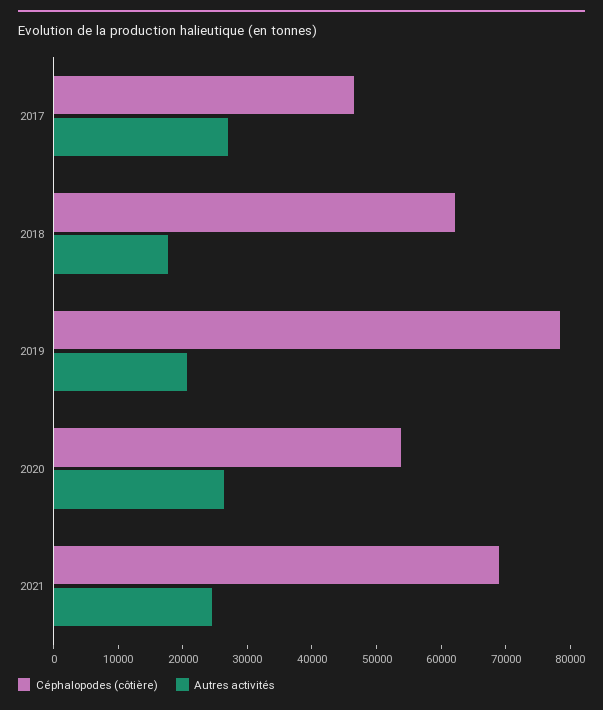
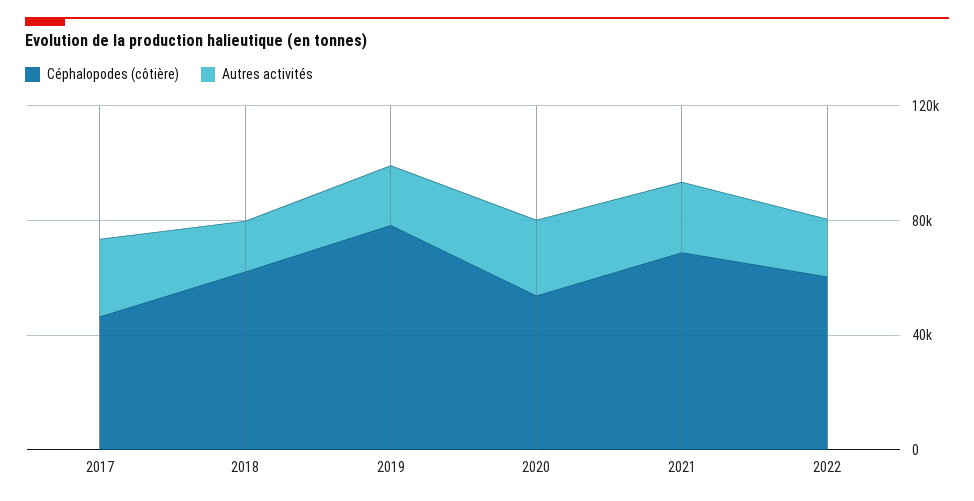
Céphalopodes (côtière), 2022: none -> 60000
Autres activités, 2022: none -> 20000

